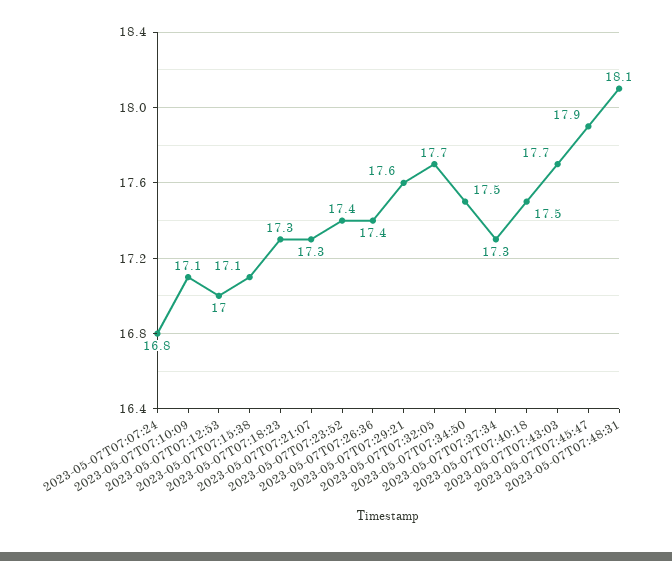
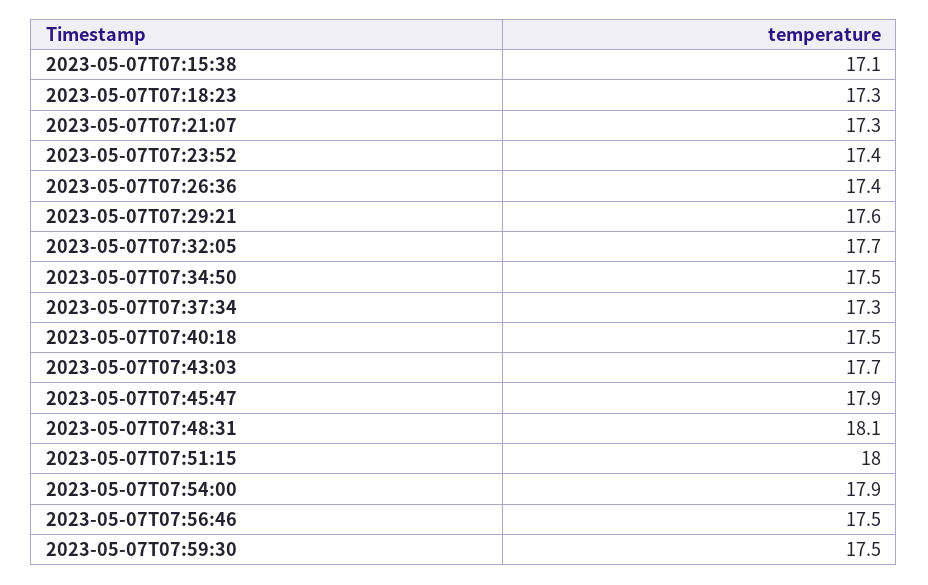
2023-05-07T07:07:24: 16.8 -> none
2023-05-07T07:10:09: 17.1 -> none
2023-05-07T07:12:53: 17 -> none
2023-05-07T07:51:15: none -> 18
2023-05-07T07:54:00: none -> 17.9
2023-05-07T07:56:46: none -> 17.5
2023-05-07T07:59:30: none -> 17.5

